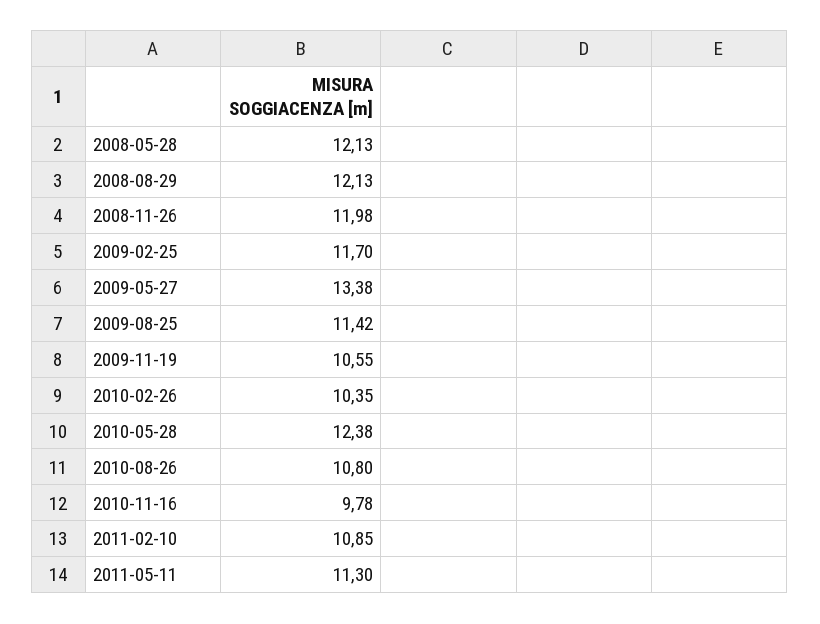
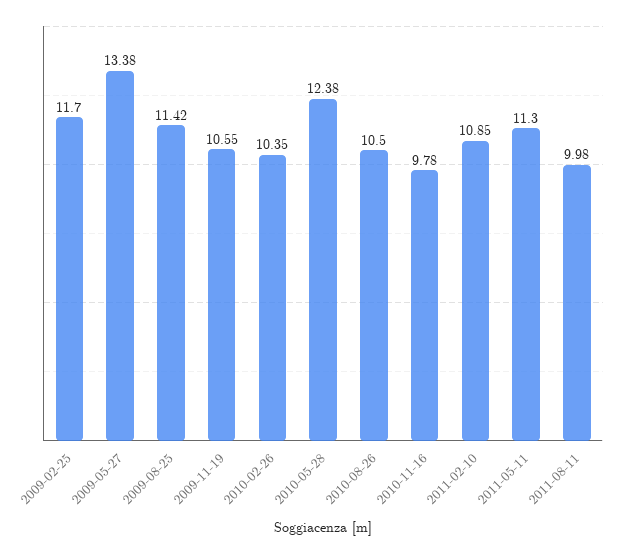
2008-05-28: 12.13 -> none
2008-08-29: 12.13 -> none
2008-11-26: 11.98 -> none
2010-08-26: 10.8 -> 10.5
2011-08-11: none -> 9.98

